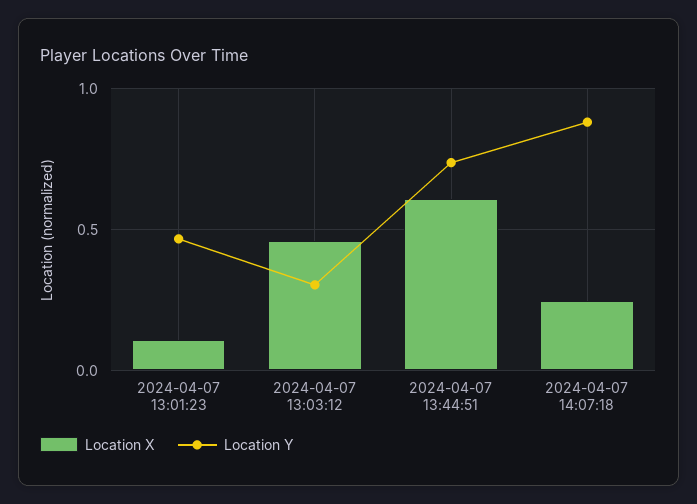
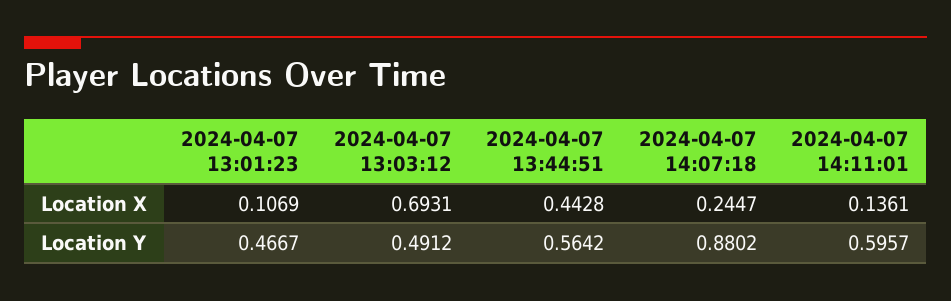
Location X, 2024-04-07 13:03:12: 0.45 -> 0.6931
Location Y, 2024-04-07 13:03:12: 0.3 -> 0.4912
Location X, 2024-04-07 13:44:51: 0.6 -> 0.4428
Location Y, 2024-04-07 13:44:51: 0.75 -> 0.5642
Location X, 2024-04-07 14:11:01: none -> 0.1361
Location Y, 2024-04-07 14:11:01: none -> 0.5957

